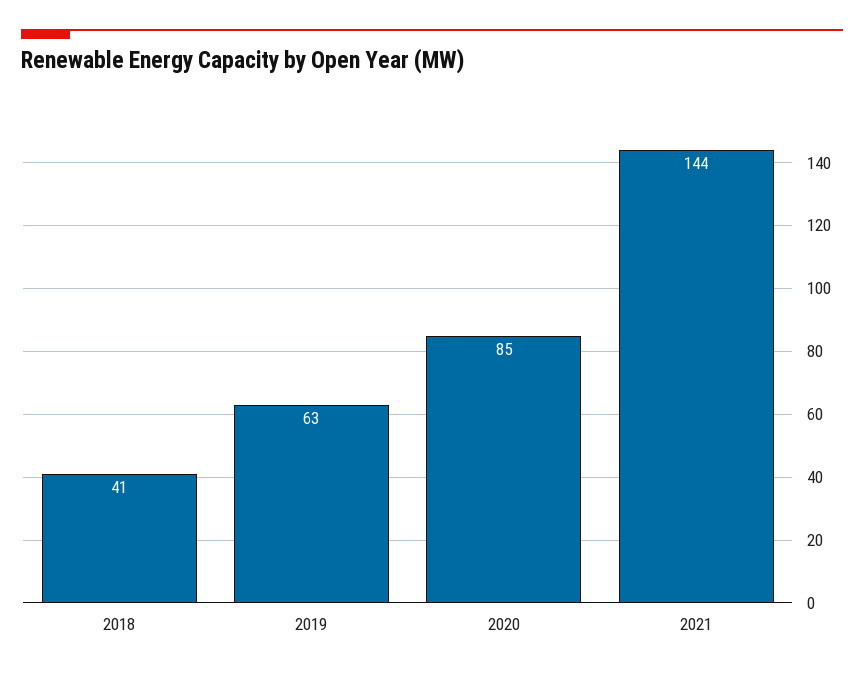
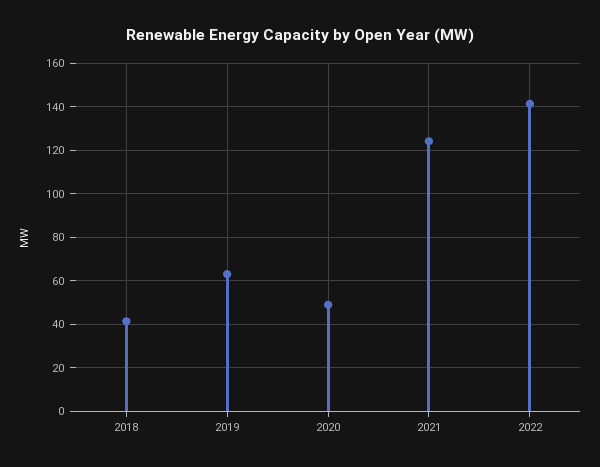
2020: 85 -> 50
2021: 144 -> 125
2022: none -> 140

